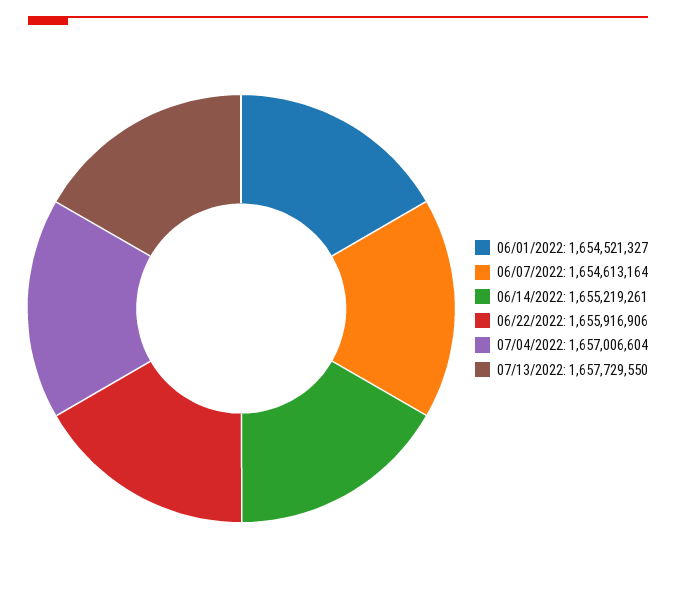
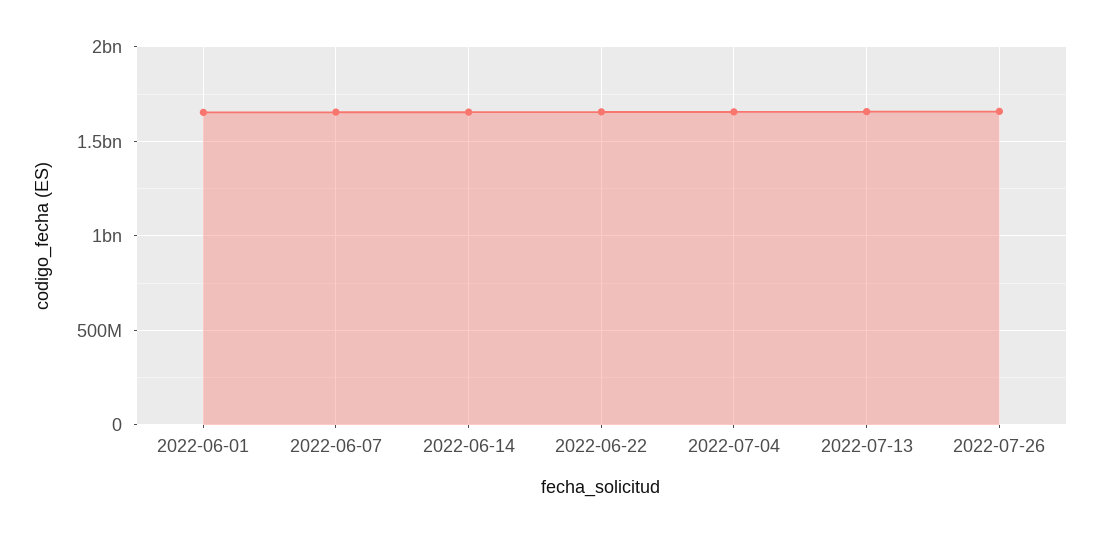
2022-07-26: none -> 1650000000

